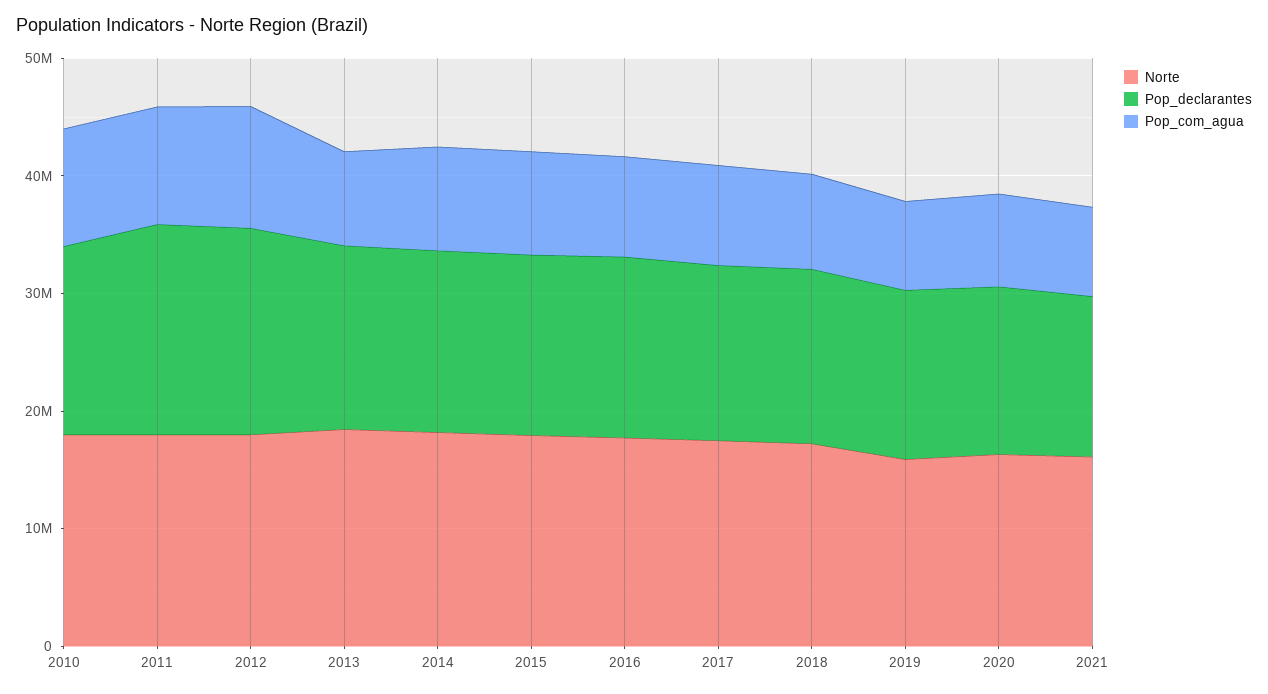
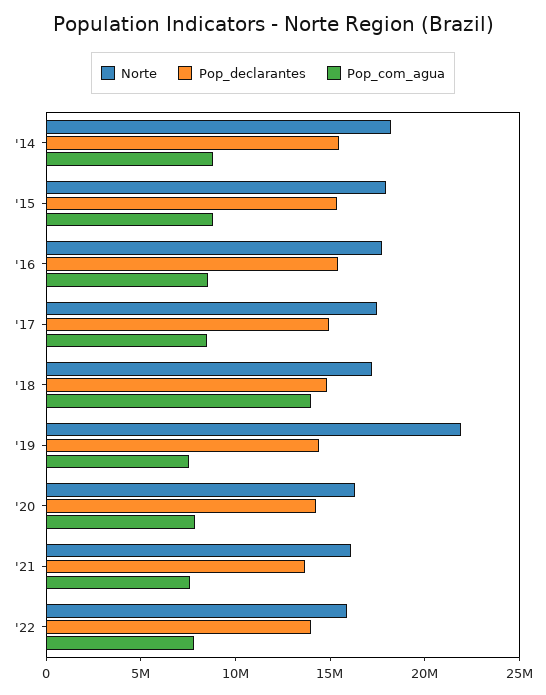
Norte, 2010: 18000000 -> none
Pop_declarantes, 2010: 16000000 -> none
Pop_com_agua, 2010: 10000000 -> none
Norte, 2011: 18000000 -> none
Pop_declarantes, 2011: 18000000 -> none
Pop_com_agua, 2011: 10000000 -> none
Norte, 2012: 18000000 -> none
Pop_declarantes, 2012: 18000000 -> none
Pop_com_agua, 2012: 10000000 -> none
Norte, 2013: 18000000 -> none
Pop_declarantes, 2013: 16000000 -> none
Pop_com_agua, 2013: 8000000 -> none
Pop_com_agua, 2018: 8000000 -> 14000000
Norte, 2019: 16000000 -> 22000000
Norte, '22: none -> 16000000
Pop_declarantes, '22: none -> 14000000
Pop_com_agua, '22: none -> 8000000

